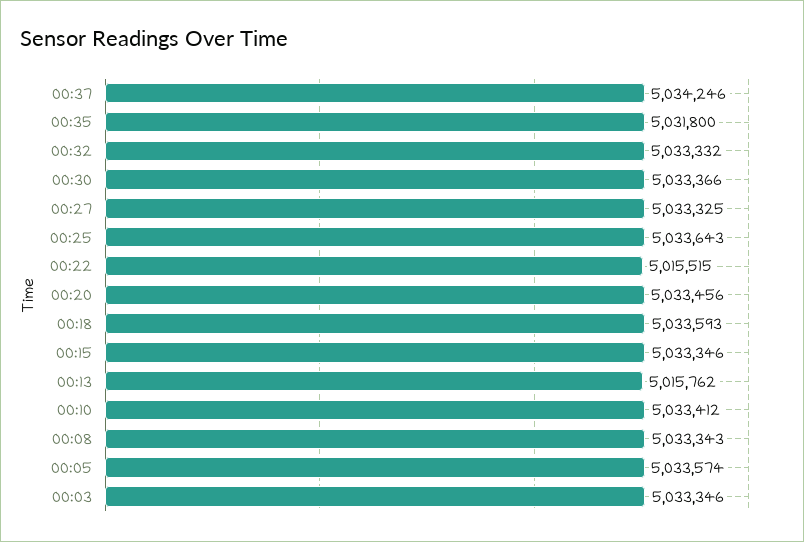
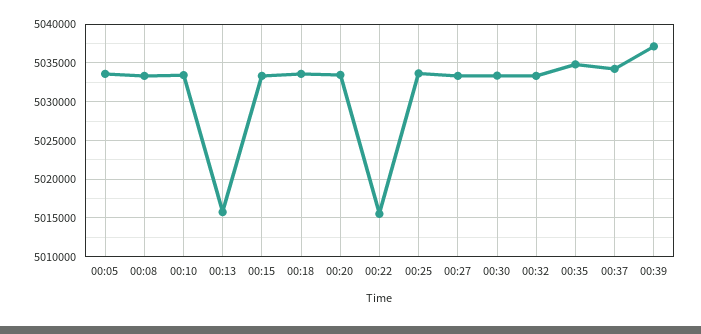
00:35: 5031800 -> 5035000
00:03: 5033346 -> none
00:39: none -> 5037000

